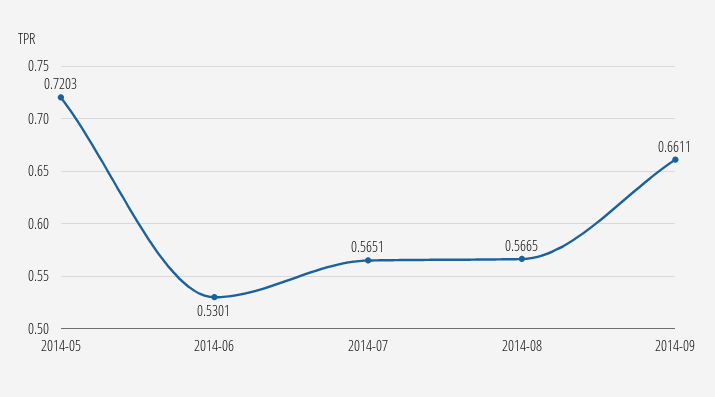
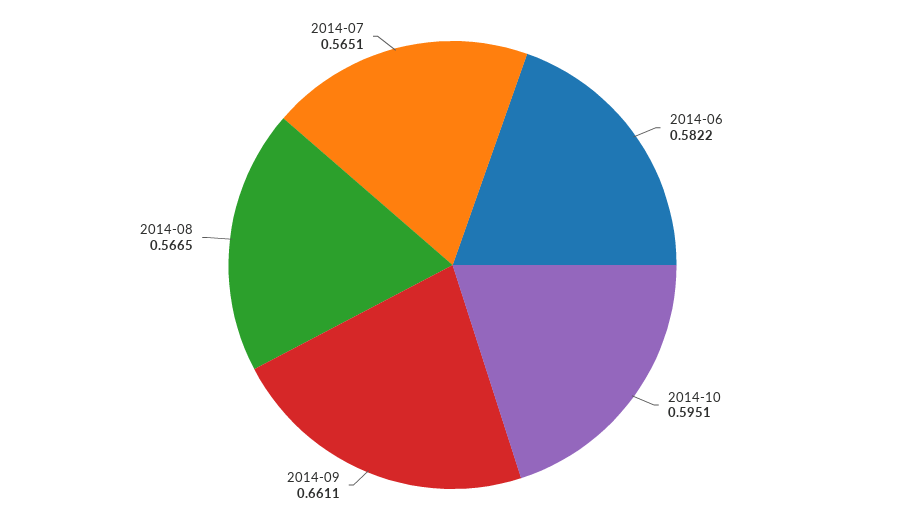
2014-05: 0.7203 -> none
2014-06: 0.5301 -> 0.5822
2014-10: none -> 0.5951

